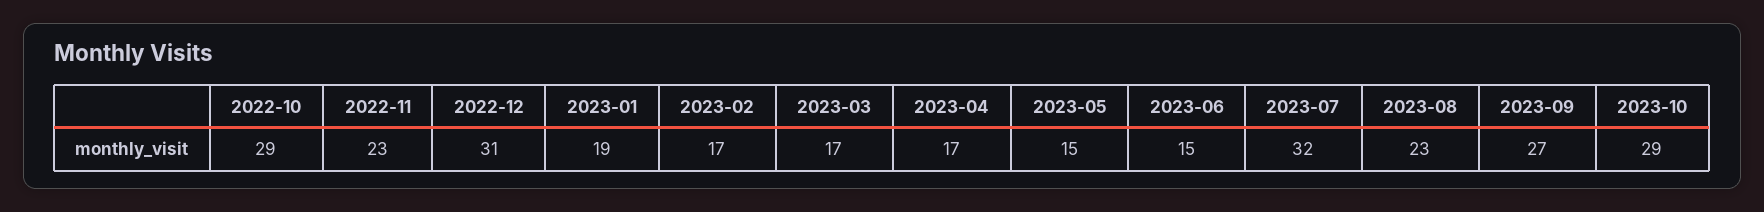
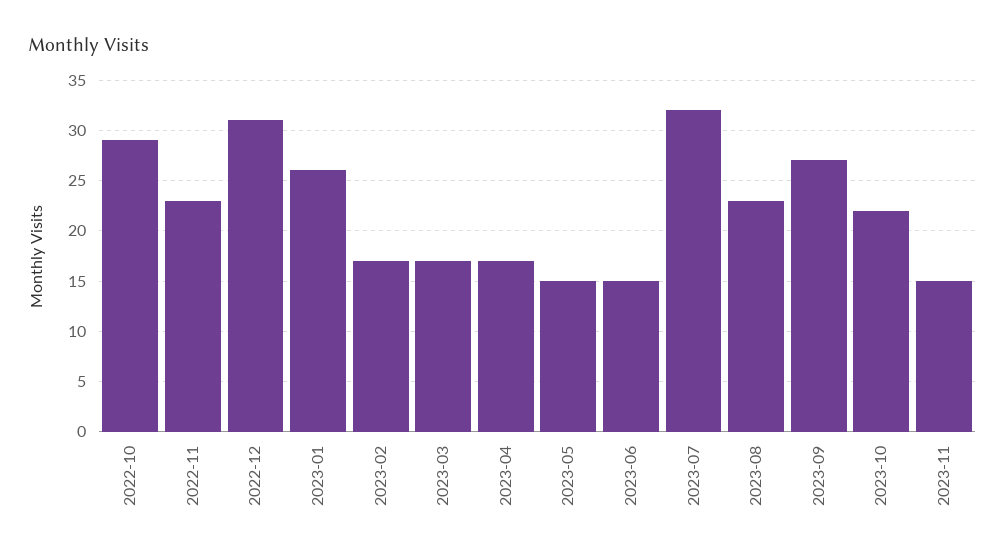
2023-01: 19 -> 26
2023-10: 29 -> 22
2023-11: none -> 15

